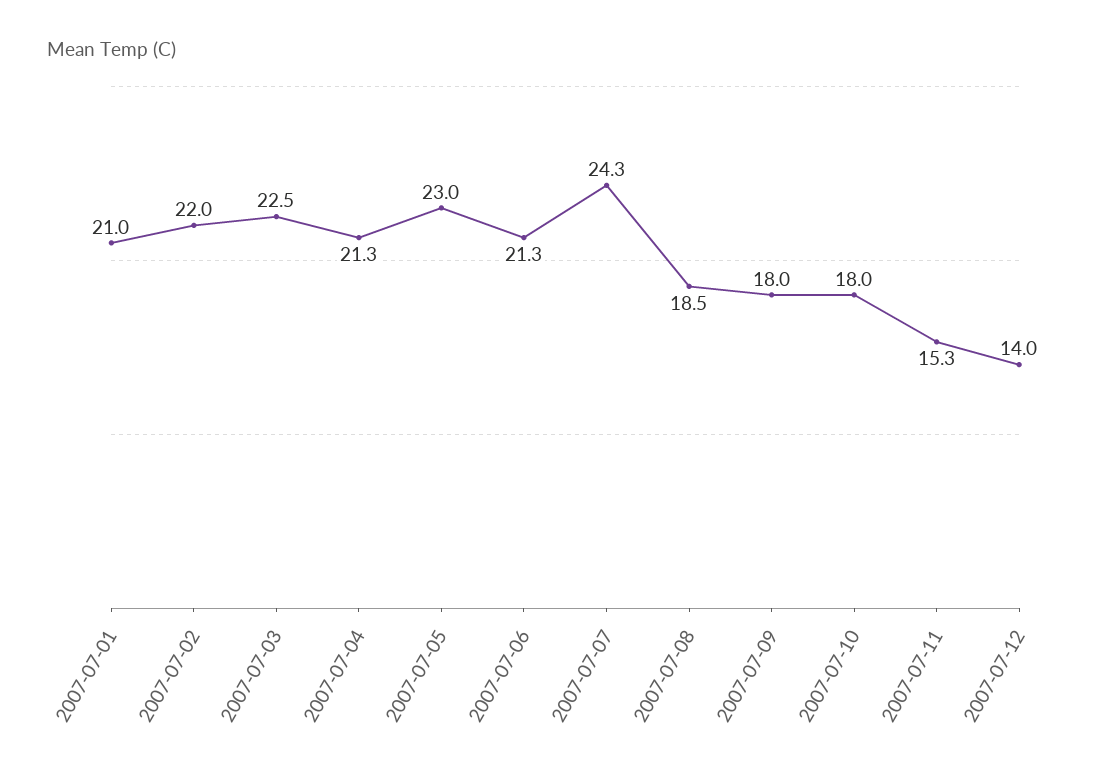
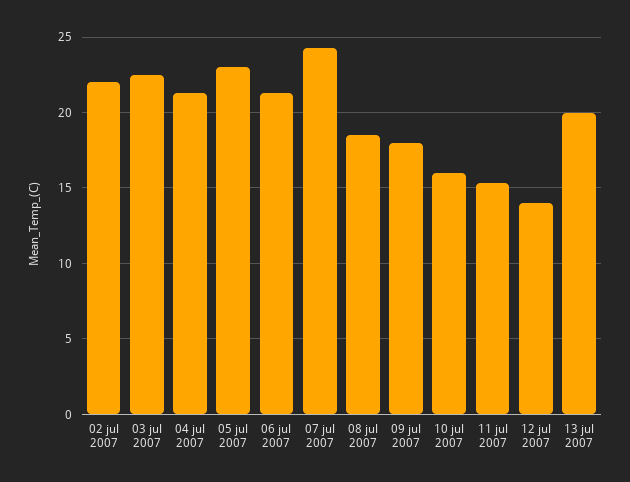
2007-07-01: 21 -> none
2007-07-10: 18 -> 16
13 jul 2007: none -> 20

